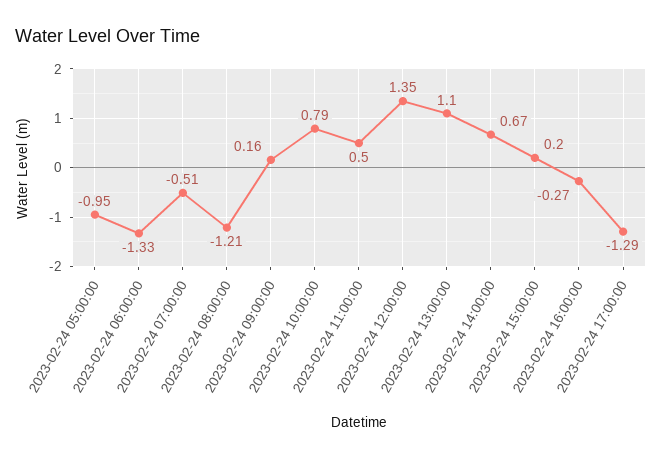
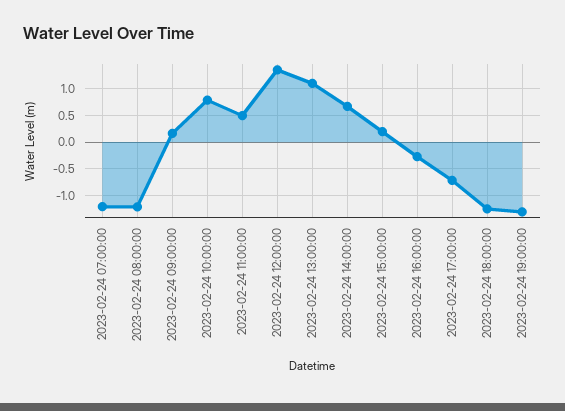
2023-02-24 05:00:00: -0.95 -> none
2023-02-24 06:00:00: -1.33 -> none
2023-02-24 07:00:00: -0.51 -> -1.25
2023-02-24 17:00:00: -1.29 -> -0.75
2023-02-24 18:00:00: none -> -1.25
2023-02-24 19:00:00: none -> -1.25

